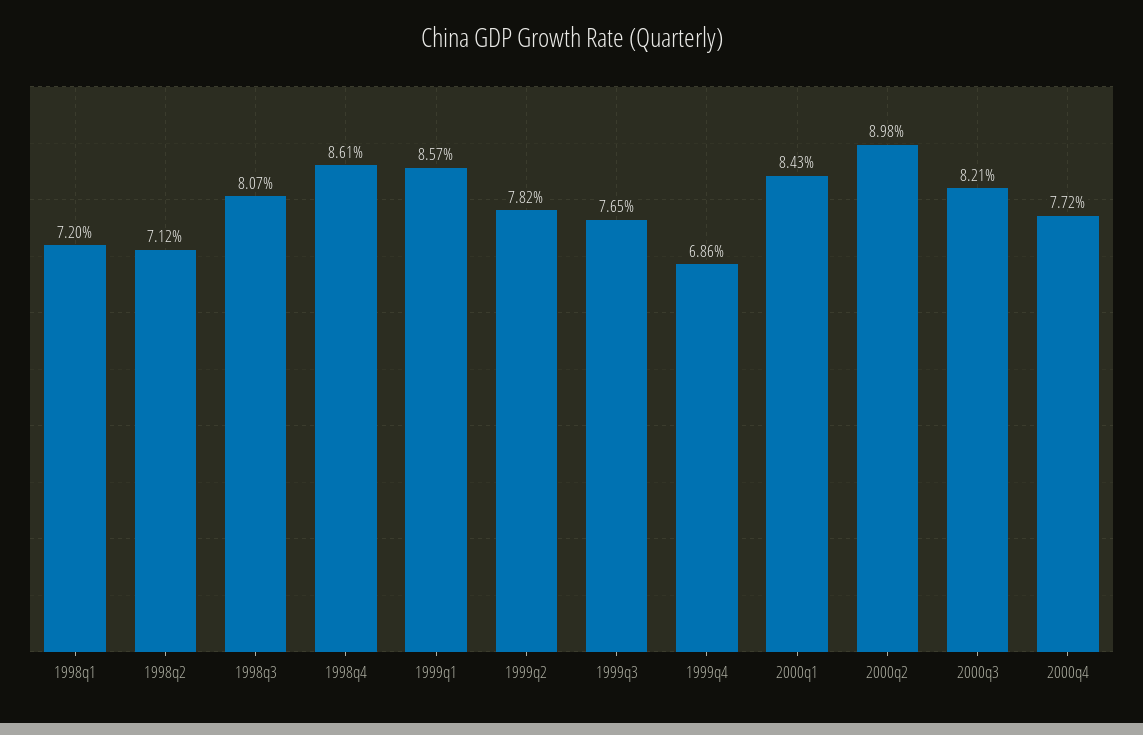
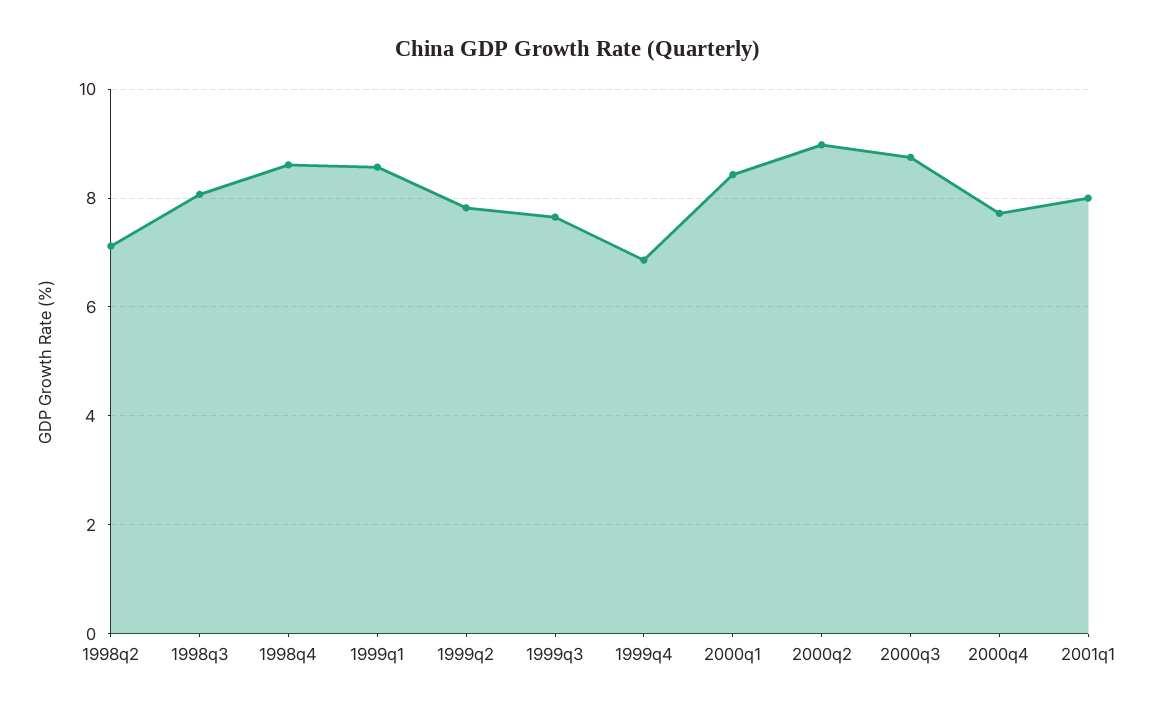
1998q1: 7.2 -> none
2000q3: 8.21 -> 8.8
2001q1: none -> 8

